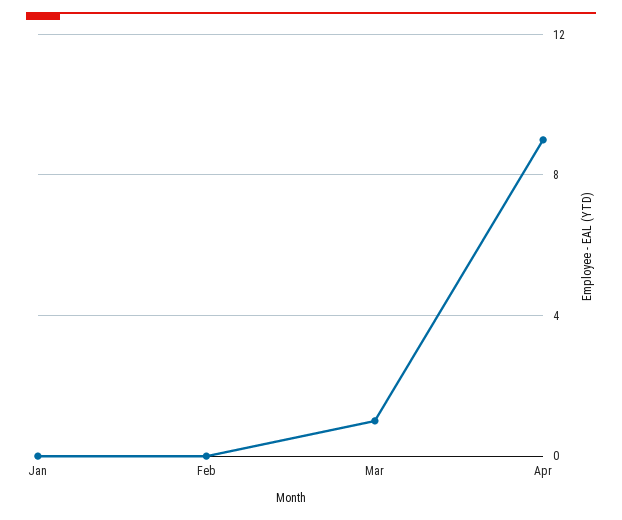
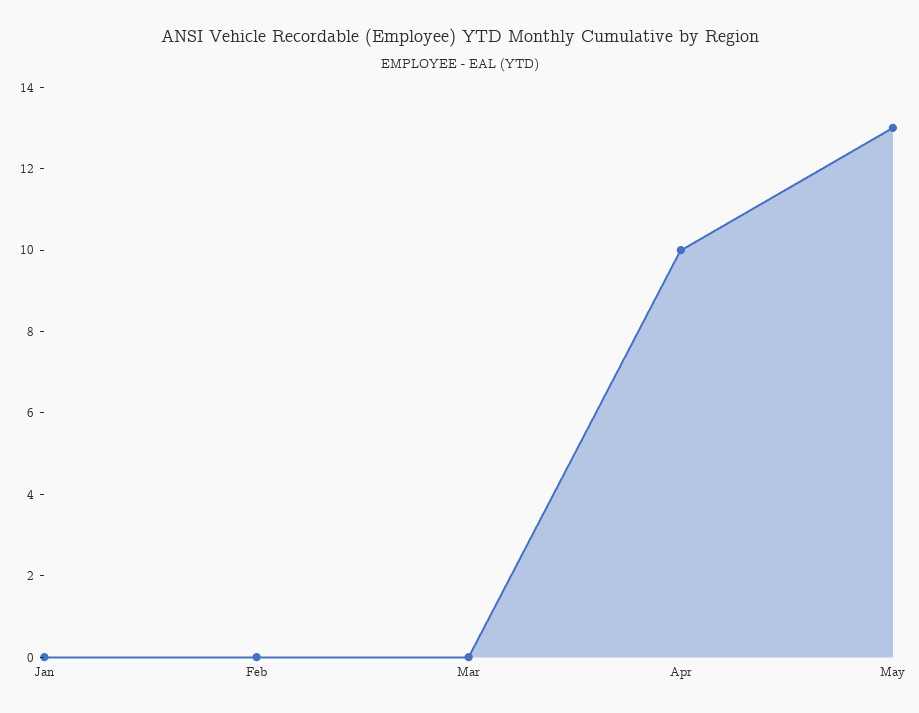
Mar: 1 -> 0
Apr: 9 -> 10
May: none -> 13

